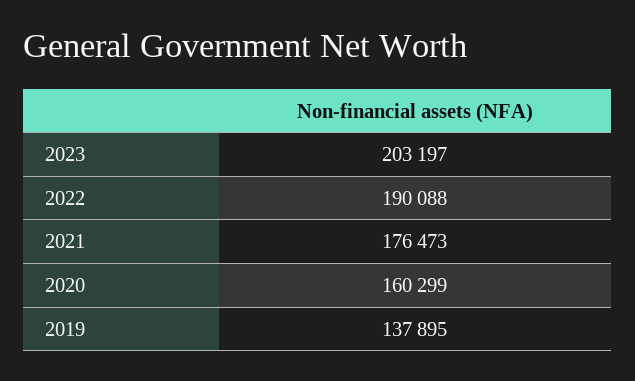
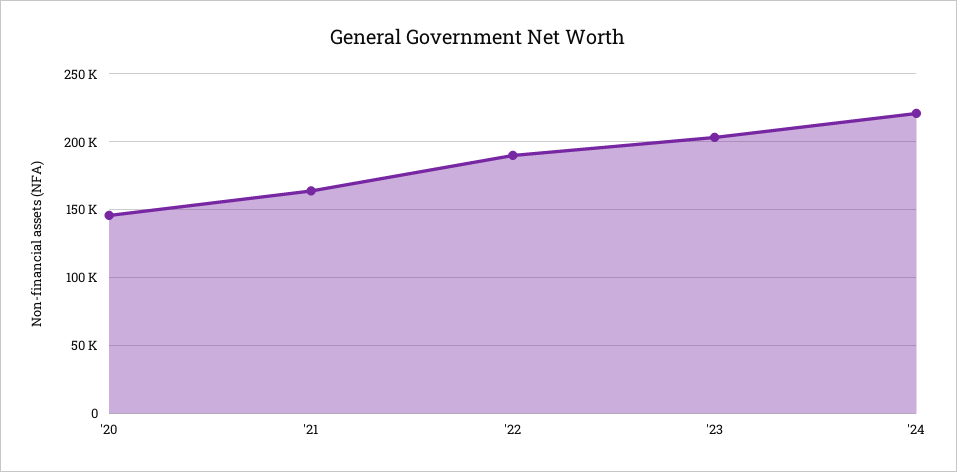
2021: 176473 -> 165000
2020: 160299 -> 145000
2019: 137895 -> none
'24: none -> 220000

